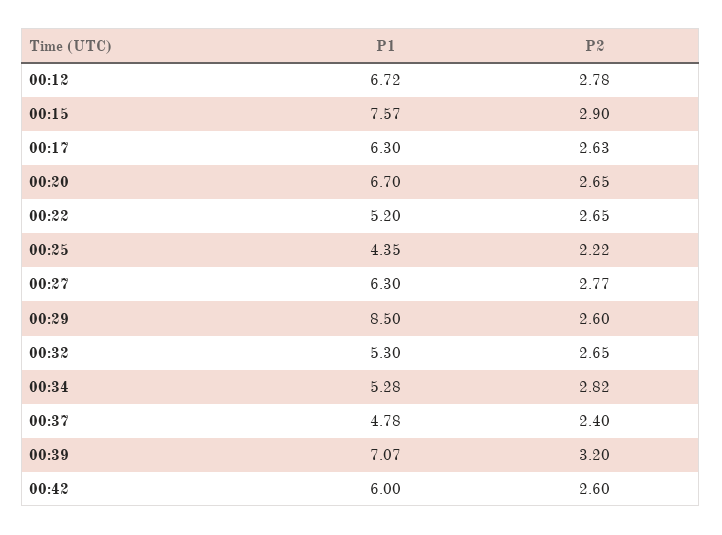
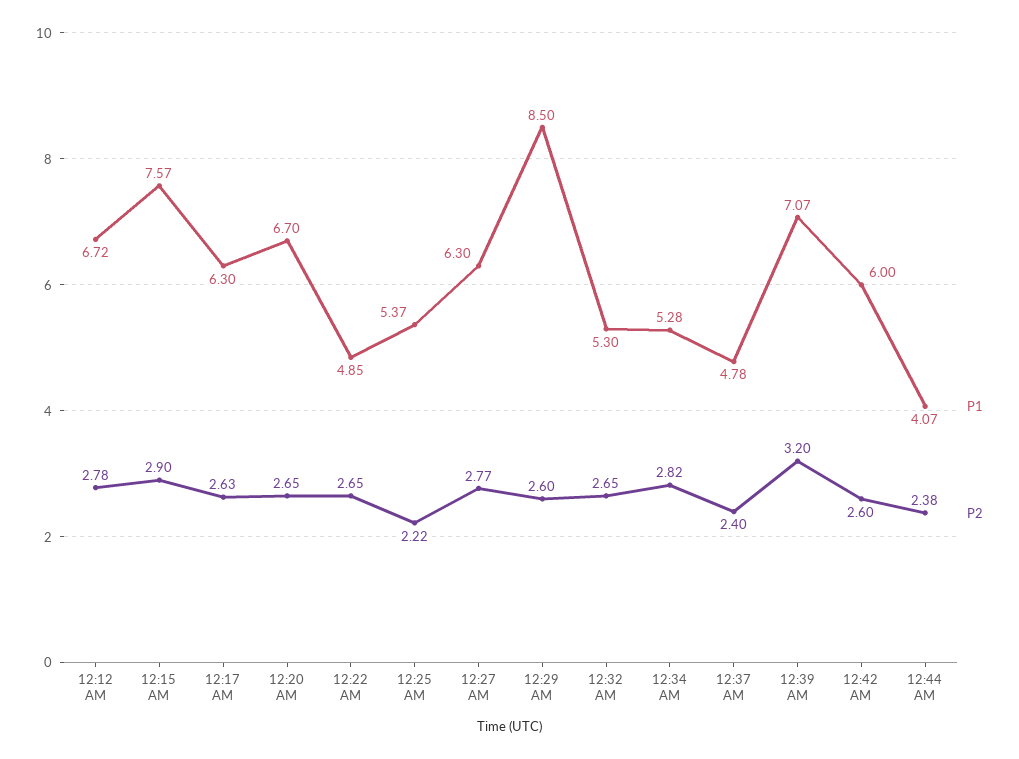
P1, 00:22: 5.2 -> 4.85
P1, 00:25: 4.35 -> 5.37
P1, 12:44 AM: none -> 4.07
P2, 12:44 AM: none -> 2.38

